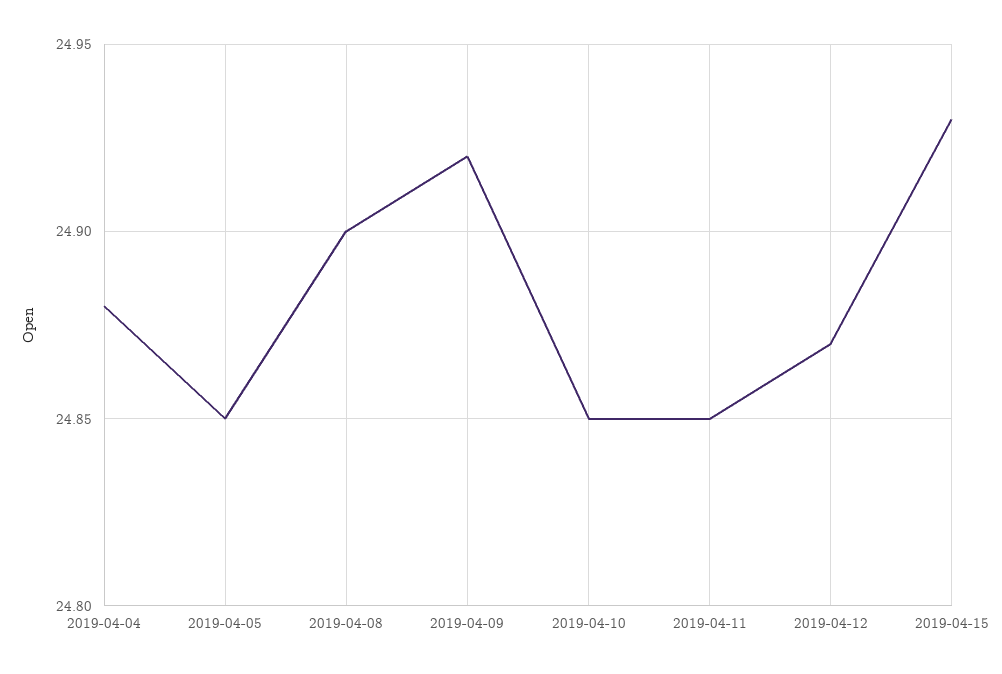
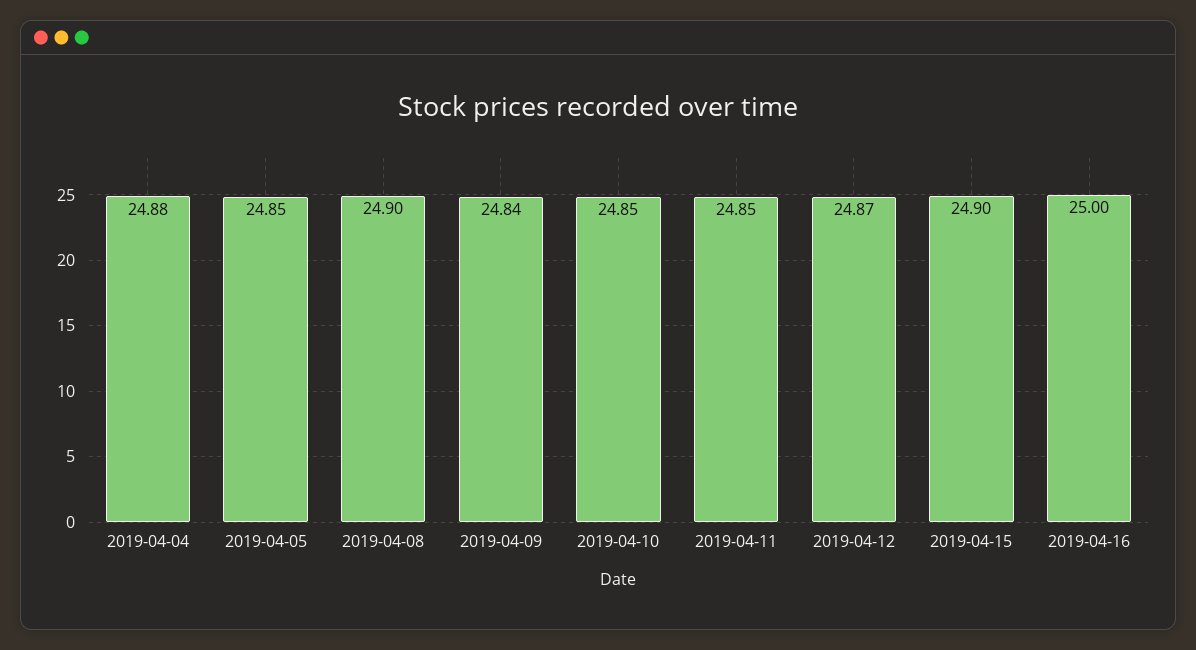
2019-04-09: 24.92 -> 24.84
2019-04-15: 24.93 -> 24.9
2019-04-16: none -> 25

